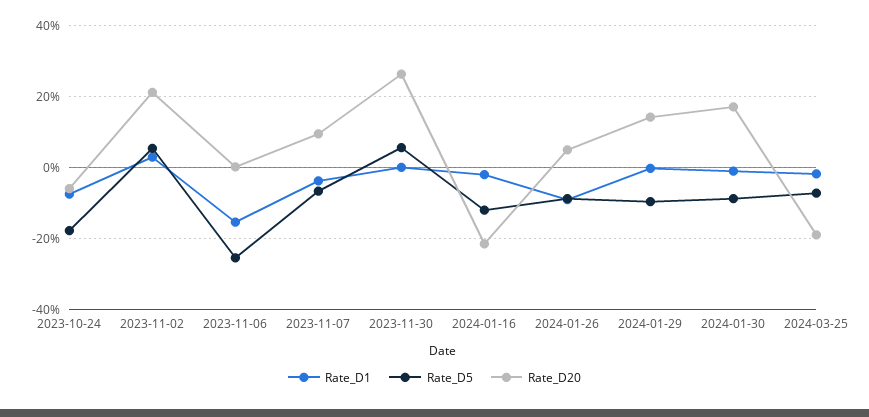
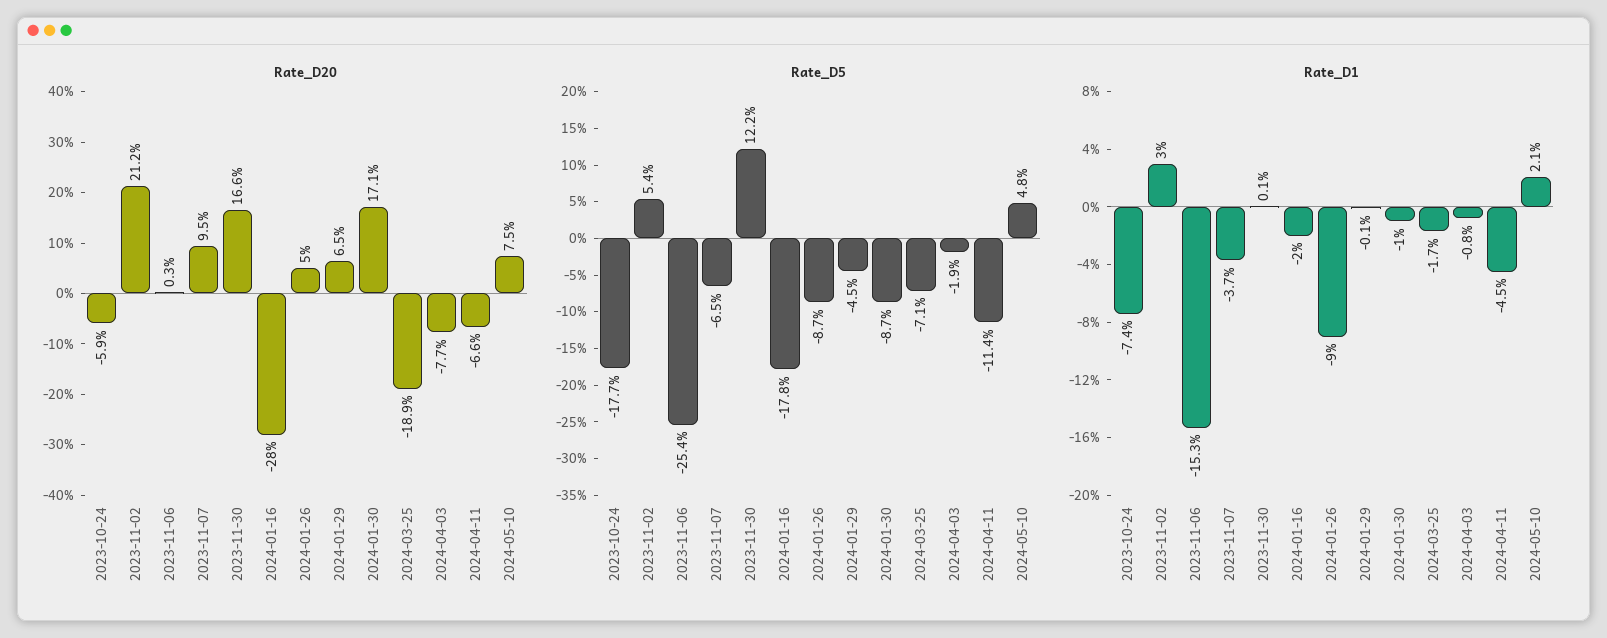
Rate_D5, 2023-11-30: 6 -> 12.2
Rate_D20, 2023-11-30: 26 -> 16.6
Rate_D5, 2024-01-16: -12 -> -17.8
Rate_D20, 2024-01-16: -22 -> -28
Rate_D5, 2024-01-29: -10 -> -4.5
Rate_D20, 2024-01-29: 14 -> 6.5
Rate_D20, 2024-04-03: none -> -7.7
Rate_D20, 2024-04-11: none -> -6.6
Rate_D20, 2024-05-10: none -> 7.5
Rate_D5, 2024-04-03: none -> -1.9
Rate_D5, 2024-04-11: none -> -11.4
Rate_D5, 2024-05-10: none -> 4.8
Rate_D1, 2024-04-03: none -> -0.8
Rate_D1, 2024-04-11: none -> -4.5
Rate_D1, 2024-05-10: none -> 2.1

